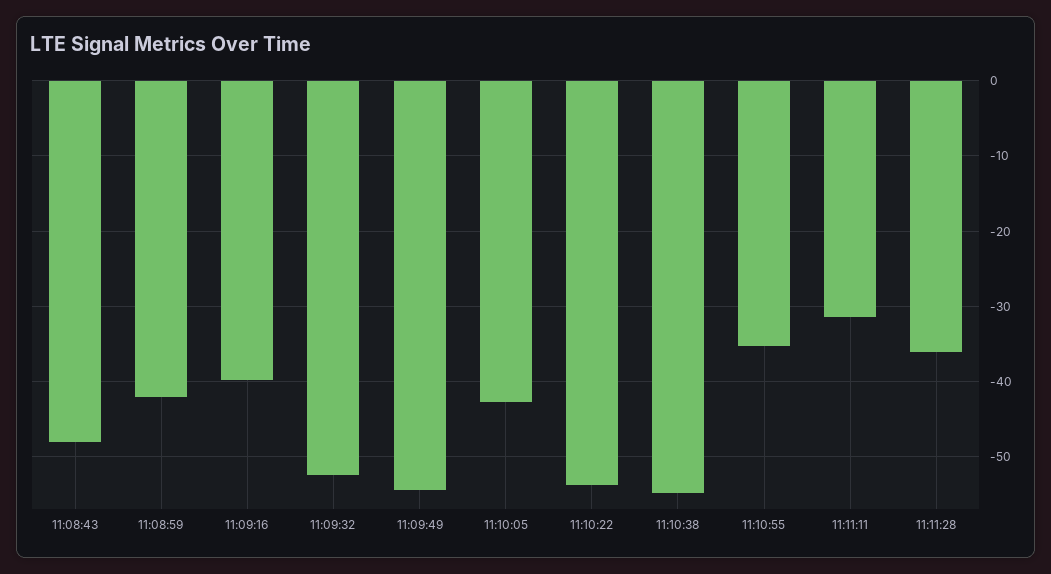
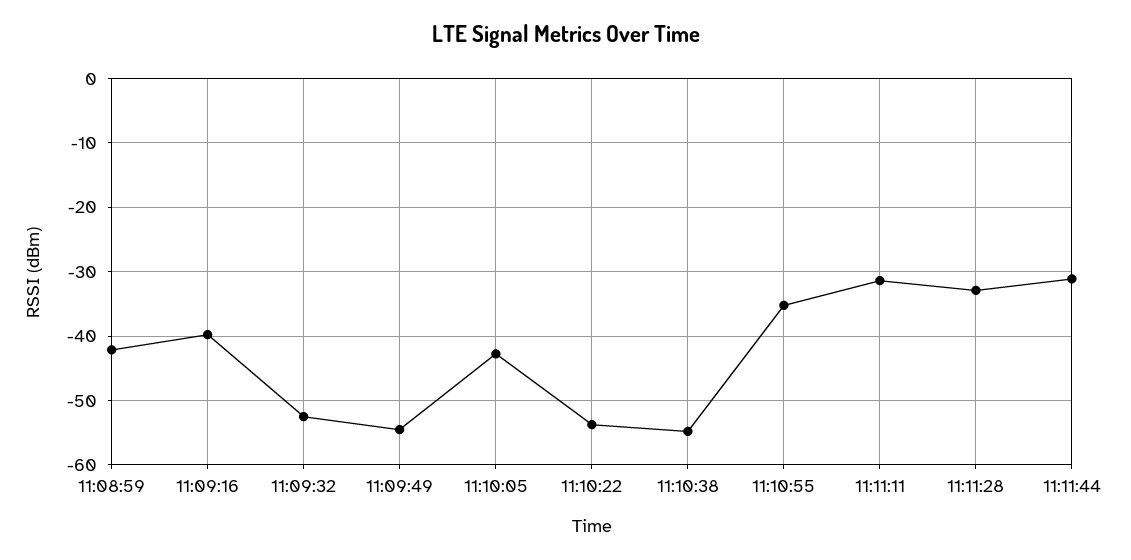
11:08:43: -48 -> none
11:11:28: -36 -> -33
11:11:44: none -> -31

